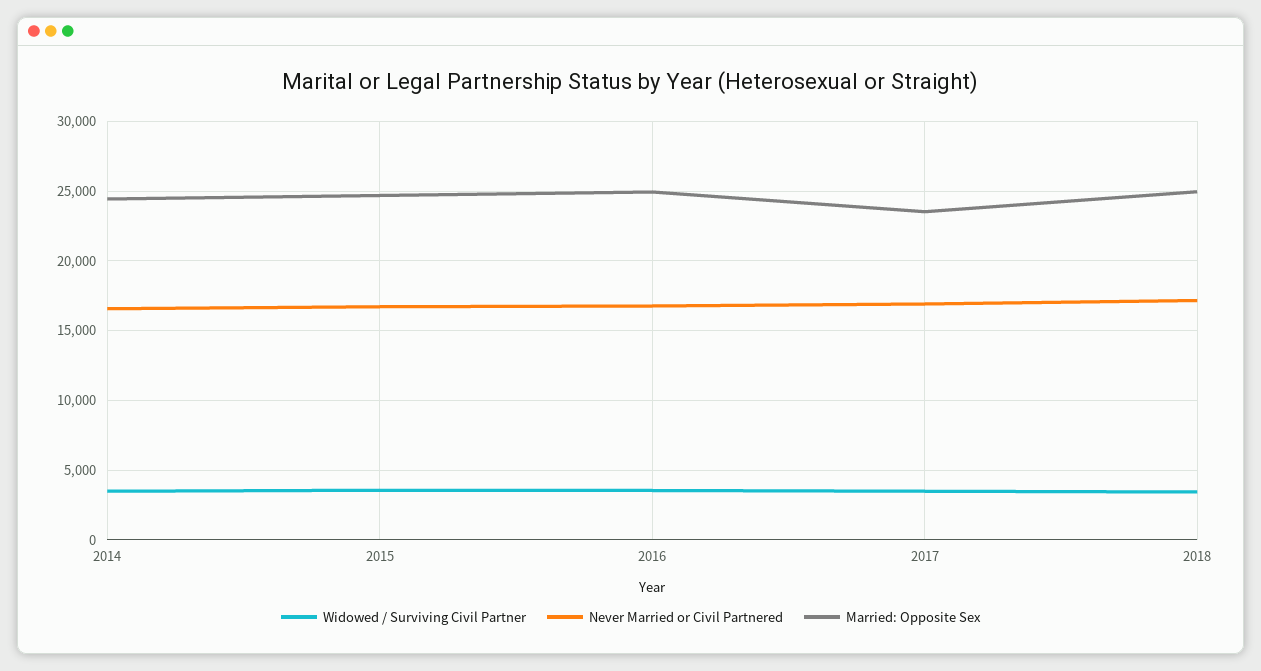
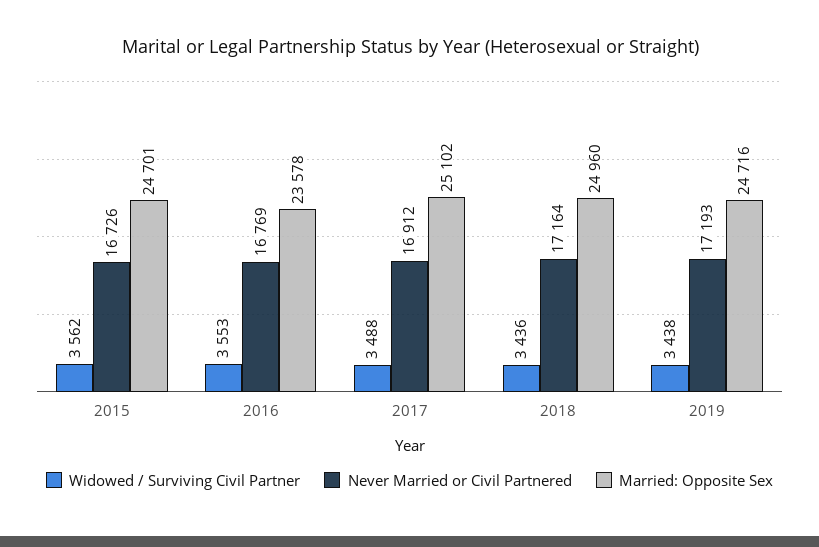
Widowed / Surviving Civil Partner, 2014: 3500 -> none
Never Married or Civil Partnered, 2014: 16500 -> none
Married: Opposite Sex, 2014: 24500 -> none
Married: Opposite Sex, 2016: 25000 -> 23578
Married: Opposite Sex, 2017: 23500 -> 25102
Widowed / Surviving Civil Partner, 2019: none -> 3438
Never Married or Civil Partnered, 2019: none -> 17193
Married: Opposite Sex, 2019: none -> 24716

